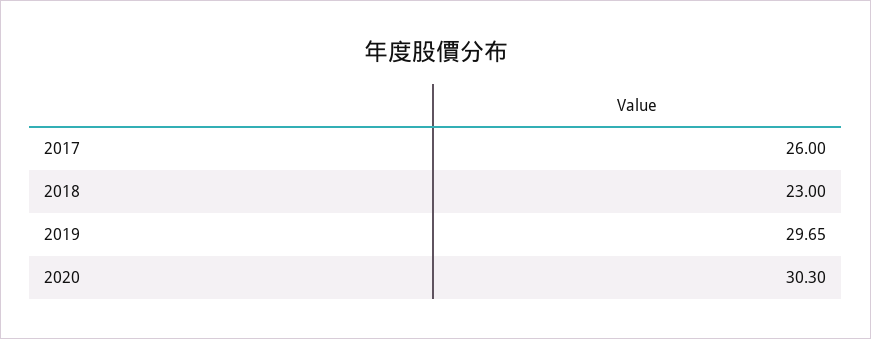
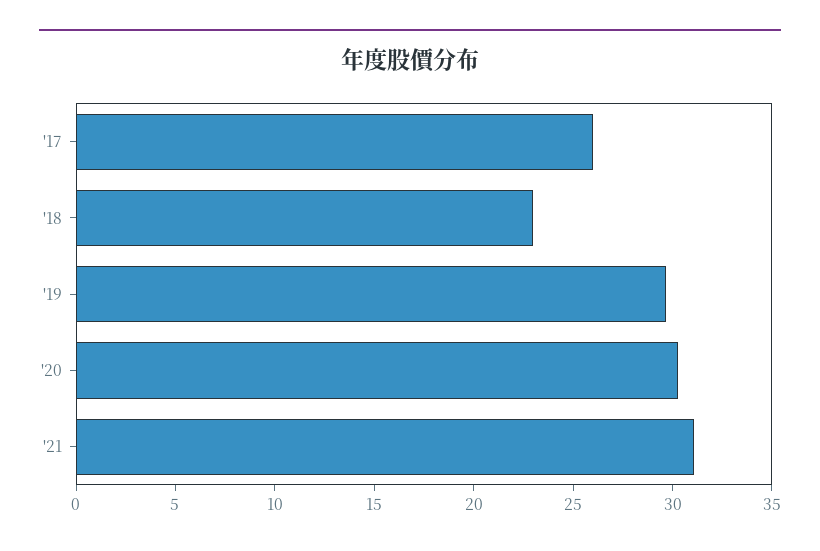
'21: none -> 31

